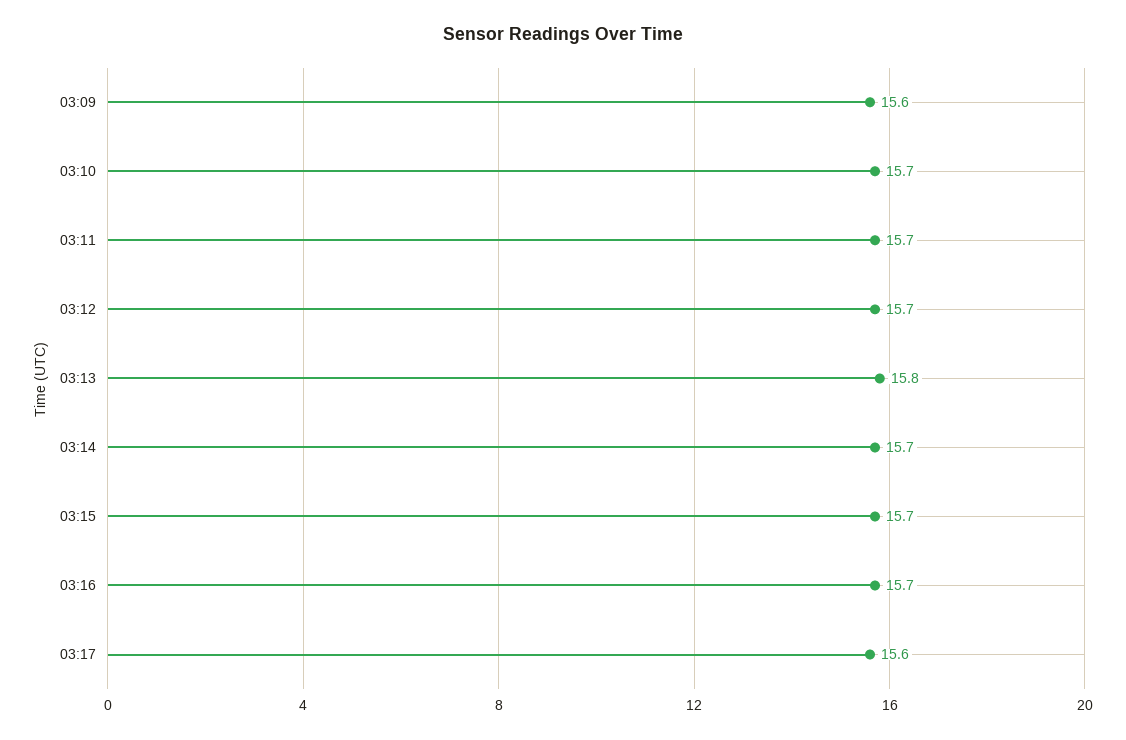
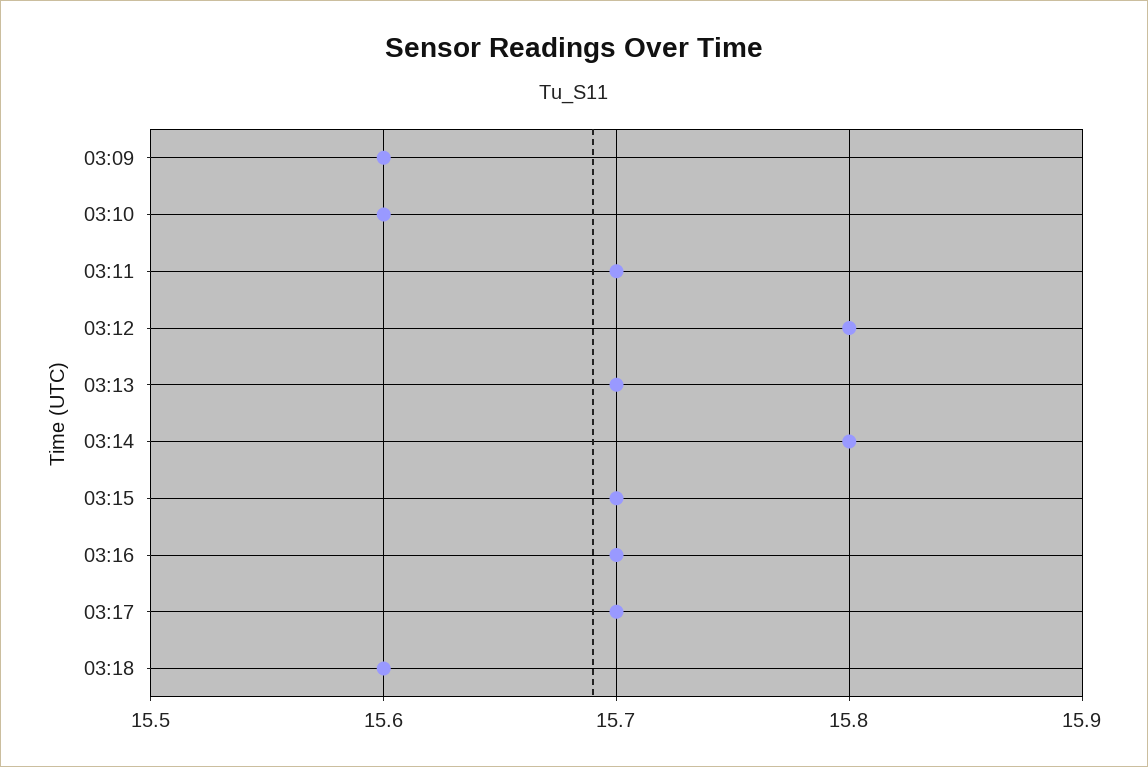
03:10: 15.7 -> 15.6
03:12: 15.7 -> 15.8
03:13: 15.8 -> 15.7
03:14: 15.7 -> 15.8
03:17: 15.6 -> 15.7
03:18: none -> 15.6

